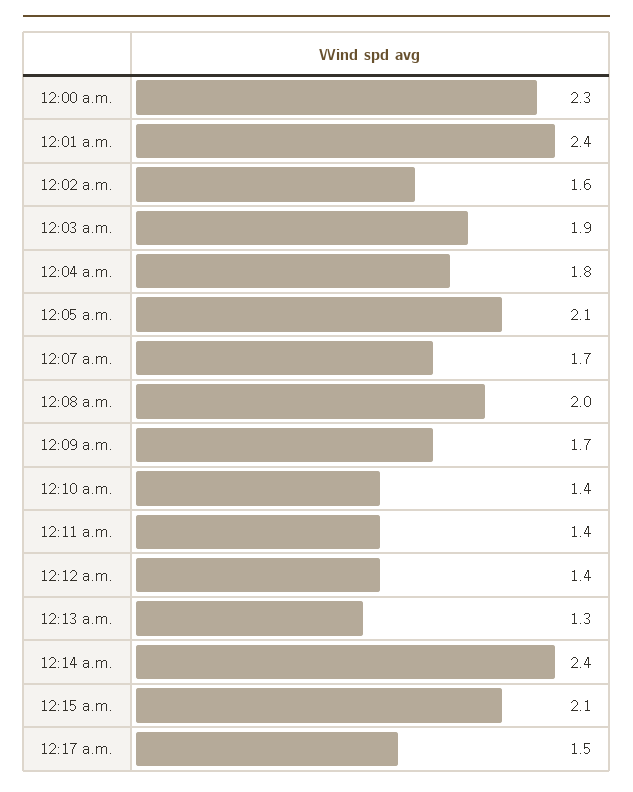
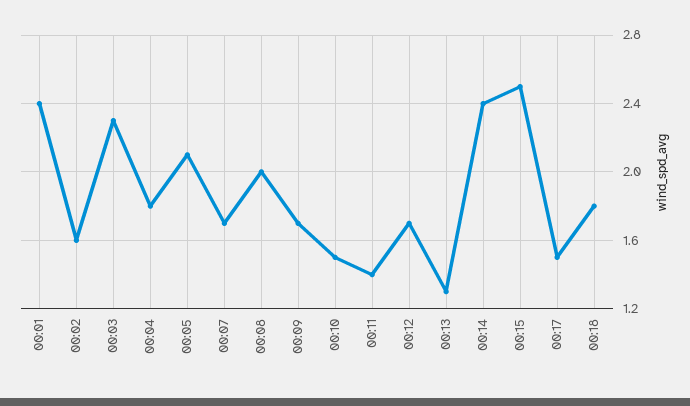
12:00 a.m.: 2.3 -> none
12:03 a.m.: 1.9 -> 2.3
12:10 a.m.: 1.4 -> 1.5
12:12 a.m.: 1.4 -> 1.7
12:15 a.m.: 2.1 -> 2.5
00:18: none -> 1.8

